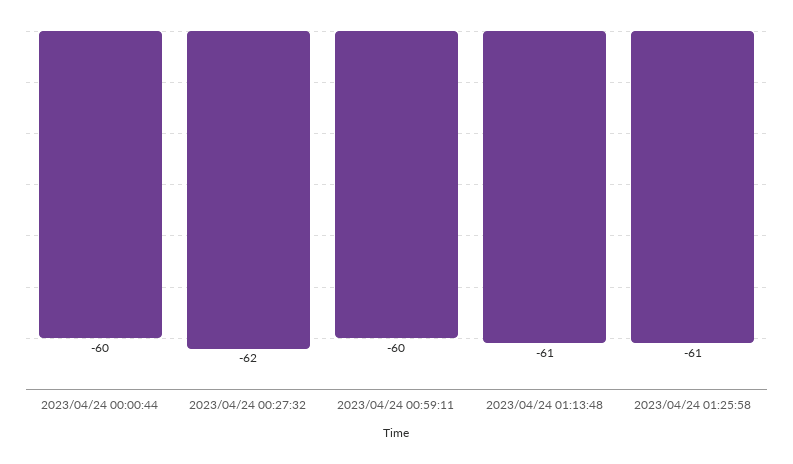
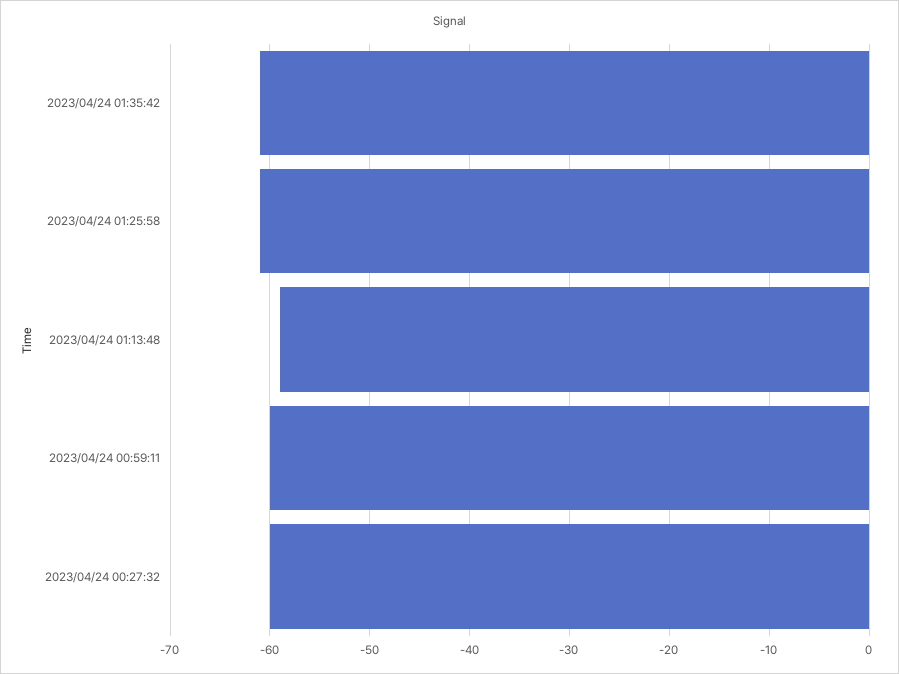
2023/04/24 00:00:44: -60 -> none
2023/04/24 00:27:32: -62 -> -60
2023/04/24 01:13:48: -61 -> -59
2023/04/24 01:35:42: none -> -61

